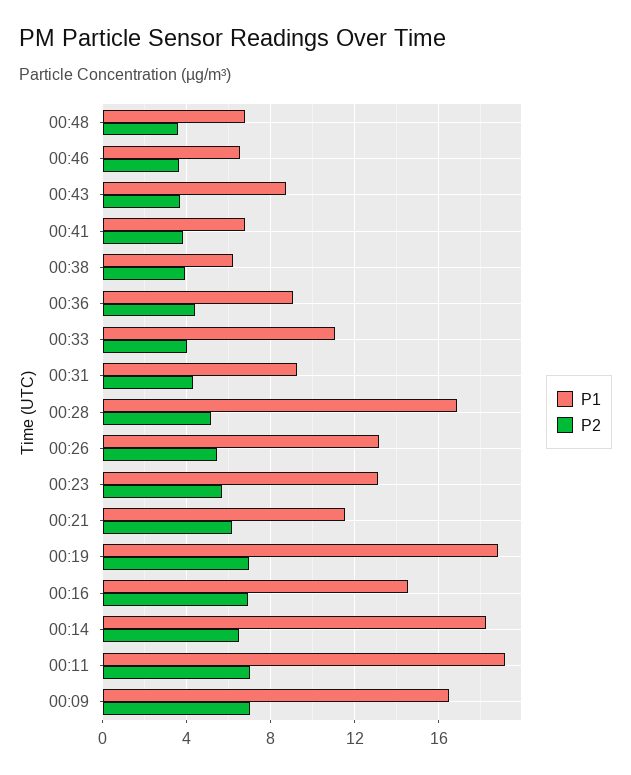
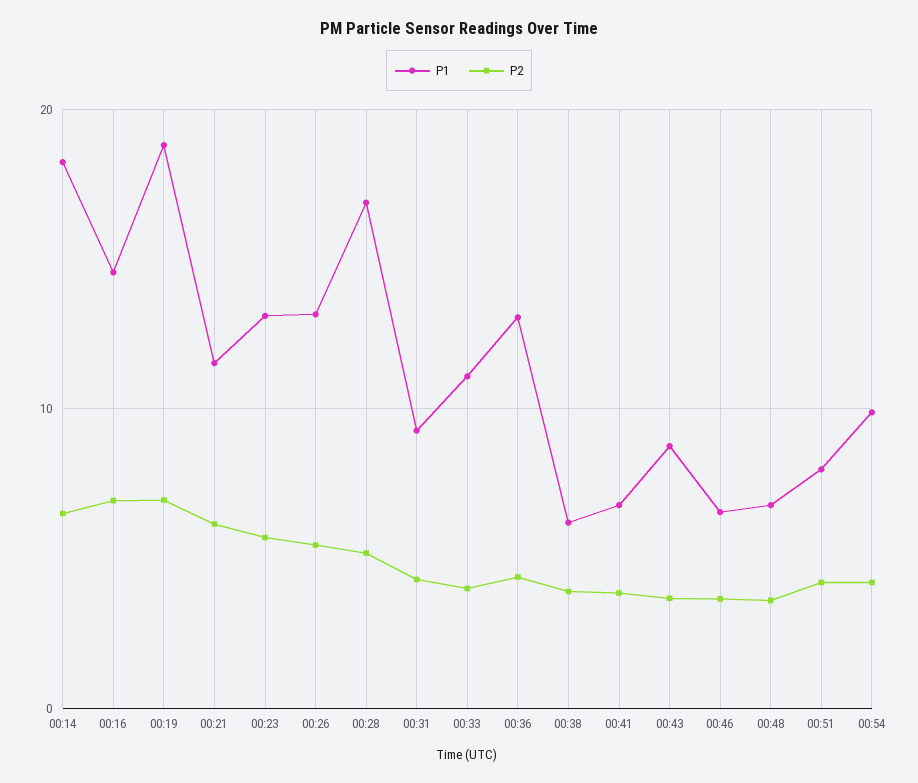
P1, 00:36: 9 -> 13
P1, 00:11: 19 -> none
P2, 00:11: 7 -> none
P1, 00:09: 16.5 -> none
P2, 00:09: 7 -> none
P1, 00:51: none -> 8
P2, 00:51: none -> 4
P1, 00:54: none -> 10
P2, 00:54: none -> 4

